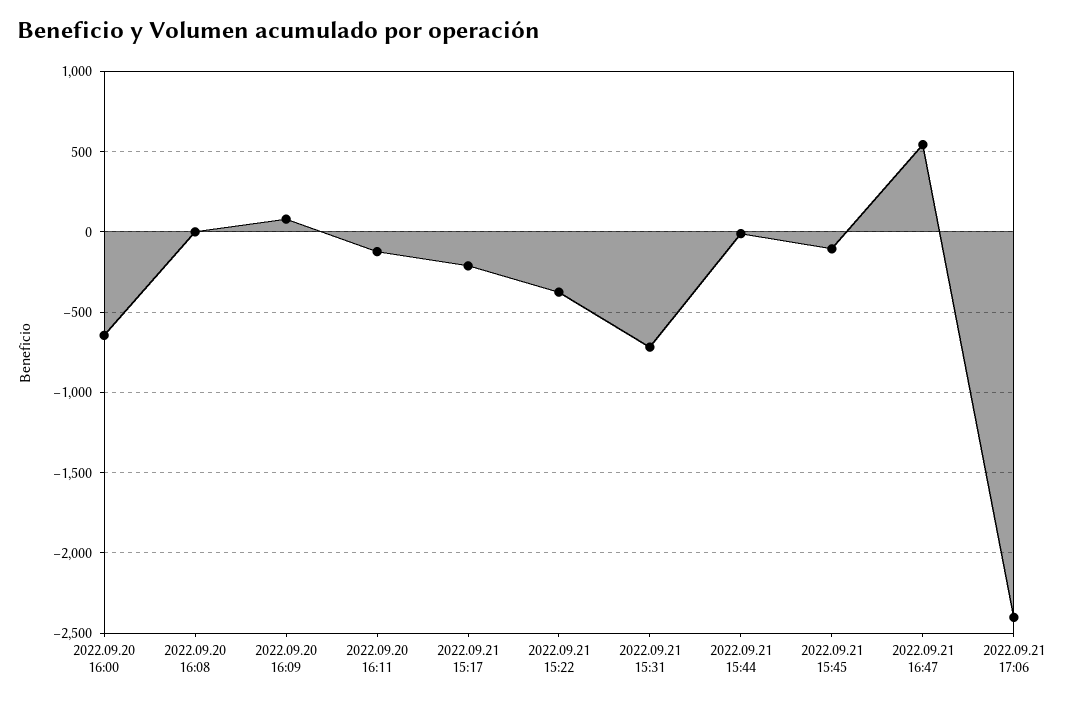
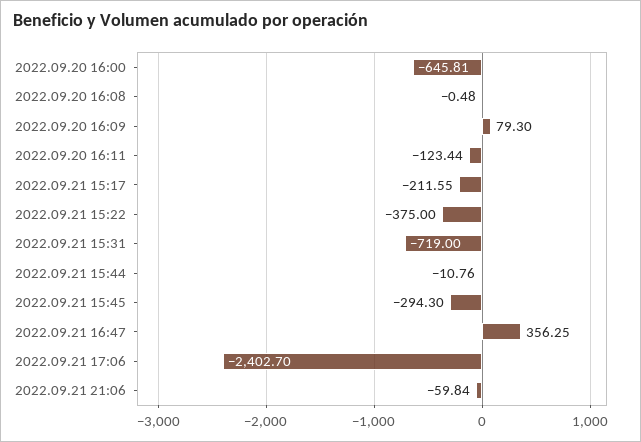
2022.09.21 15:45: -100 -> -294.3
2022.09.21 16:47: 550 -> 356.25
2022.09.21 21:06: none -> -59.84

